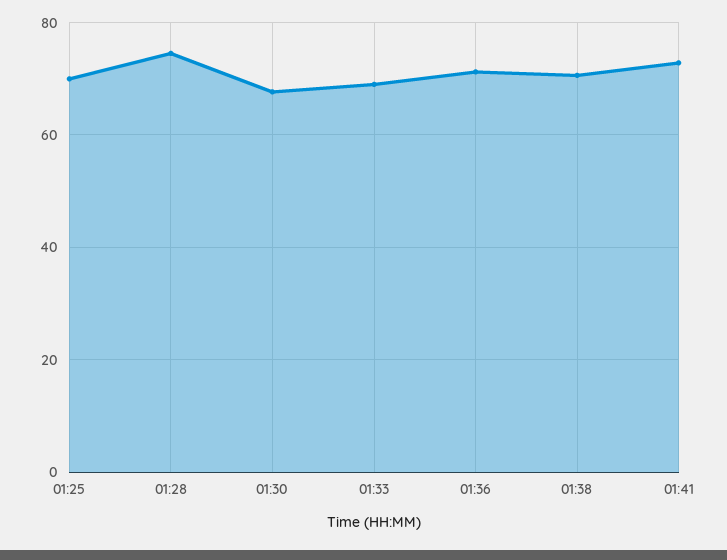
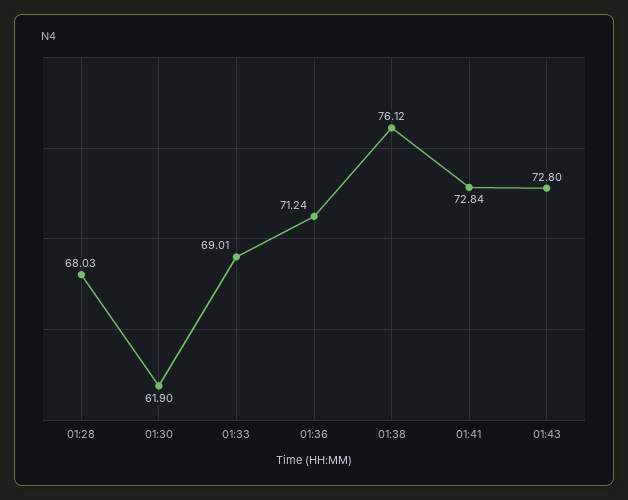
01:25: 70 -> none
01:28: 74 -> 68.03
01:30: 68 -> 61.9
01:38: 70 -> 76.12
01:43: none -> 72.8

